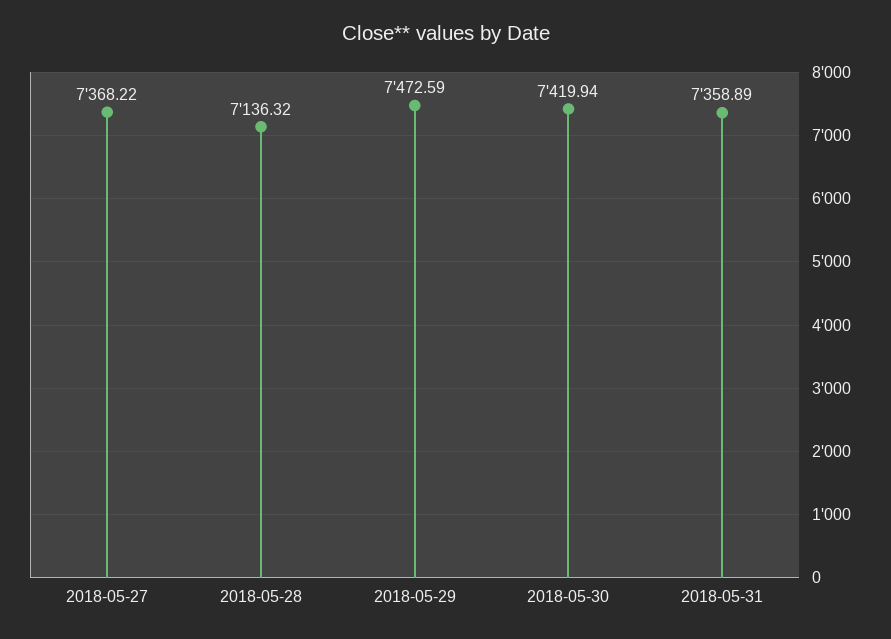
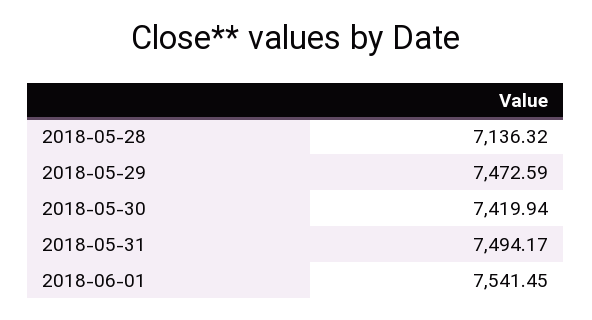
2018-05-27: 7368.22 -> none
2018-05-31: 7358.89 -> 7494.17
2018-06-01: none -> 7541.45

